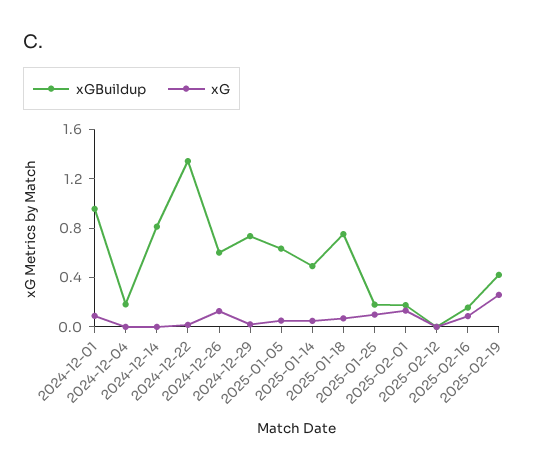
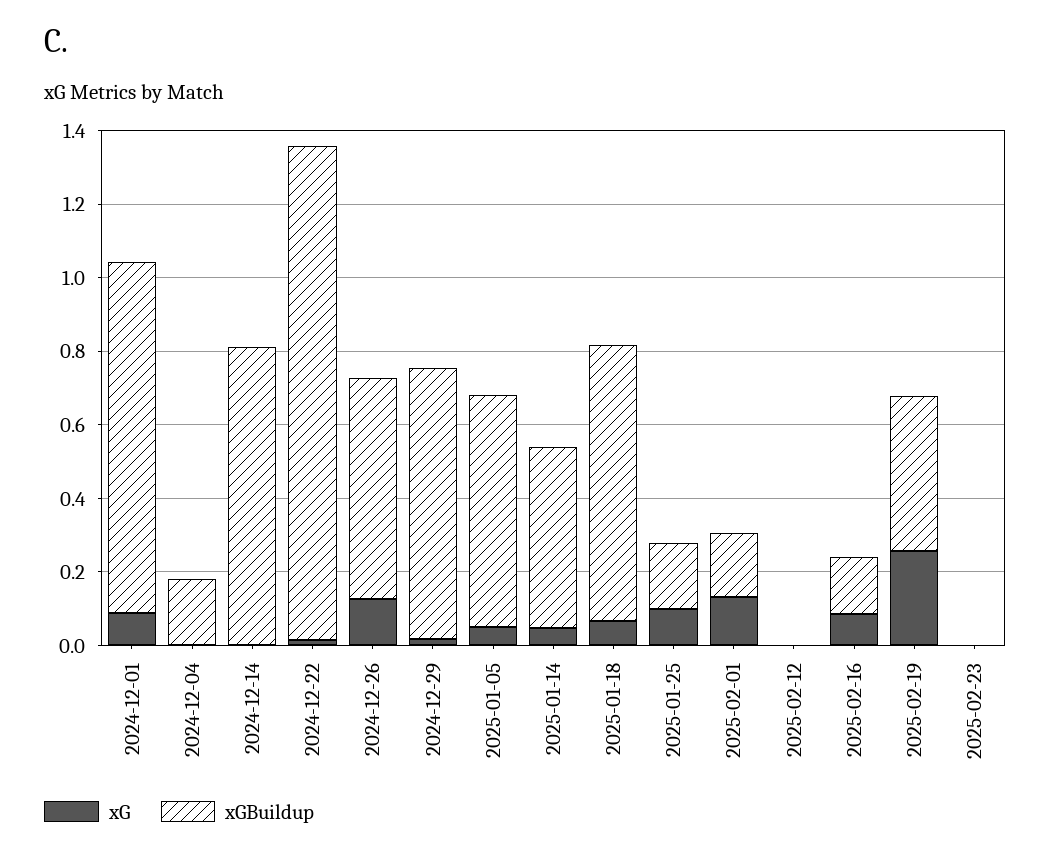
xG, 2025-02-23: none -> 0
xGBuildup, 2025-02-23: none -> 0

